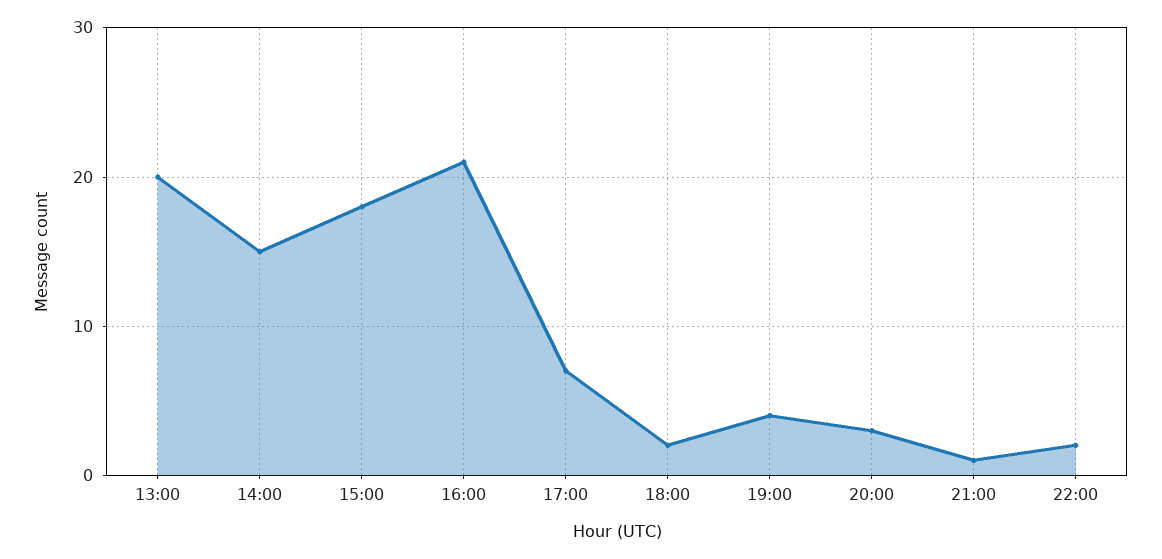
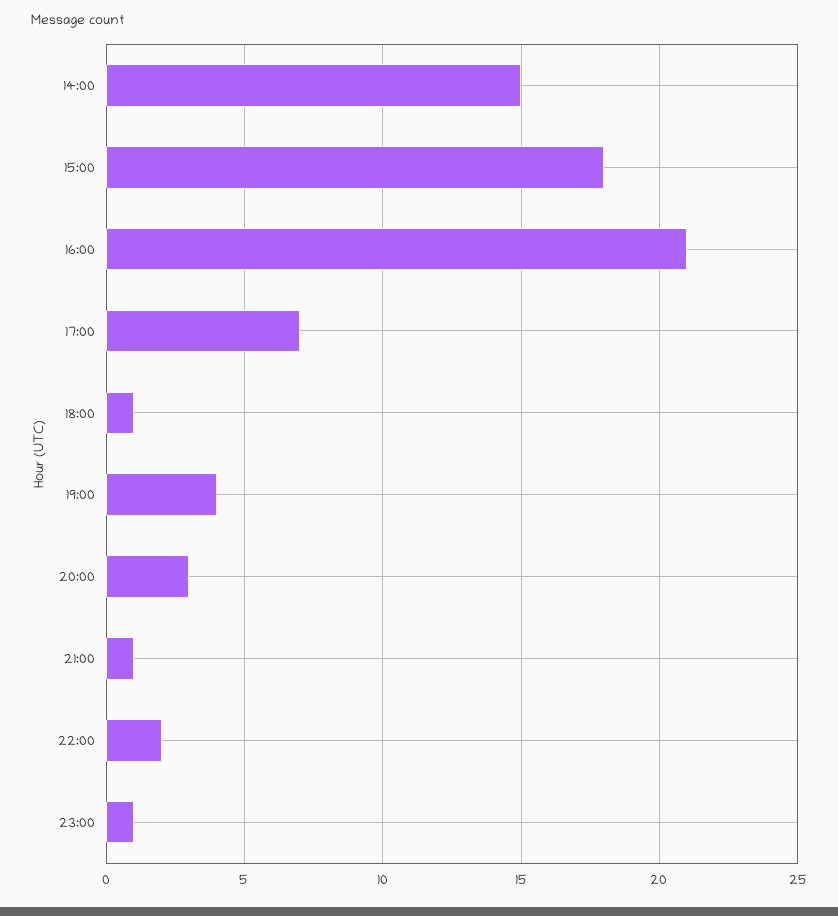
13:00: 20 -> none
18:00: 2 -> 1
23:00: none -> 1

